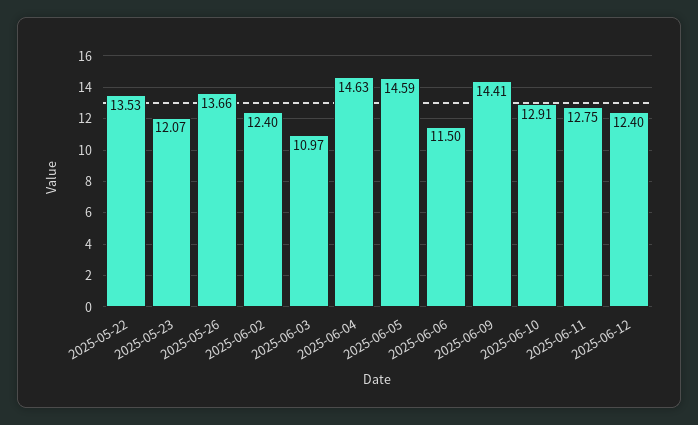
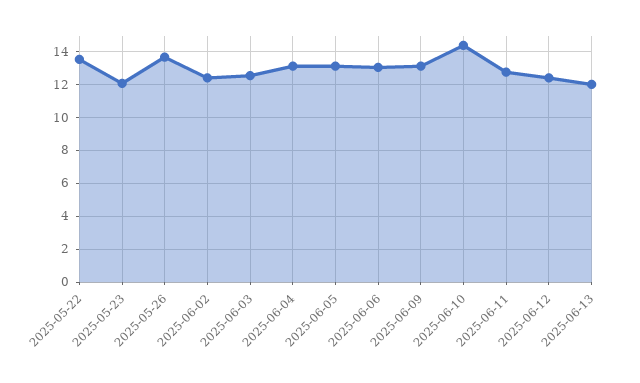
2025-06-03: 10.97 -> 12.5
2025-06-04: 14.63 -> 13
2025-06-05: 14.59 -> 13
2025-06-06: 11.5 -> 13
2025-06-09: 14.41 -> 13
2025-06-10: 12.91 -> 14.5
2025-06-13: none -> 12

